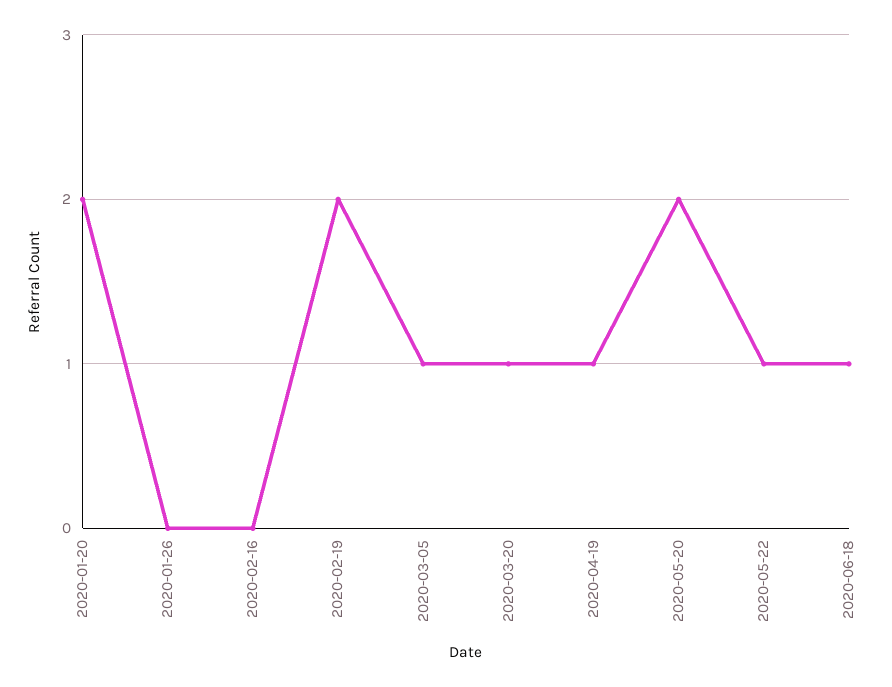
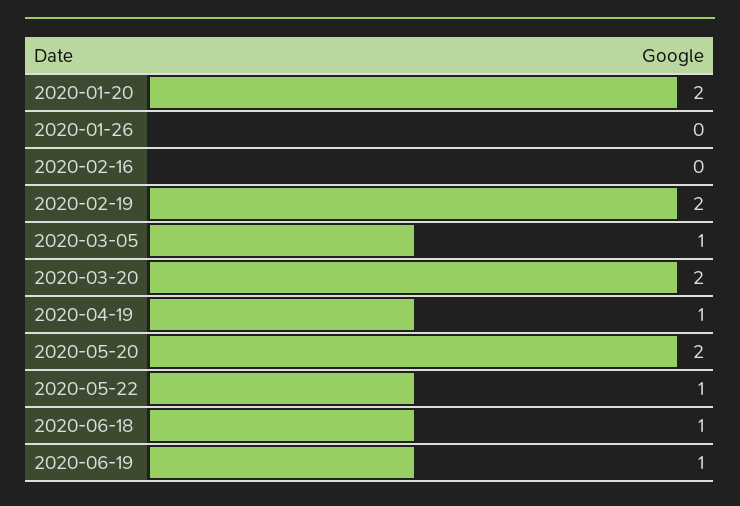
2020-03-20: 1 -> 2
2020-06-19: none -> 1

